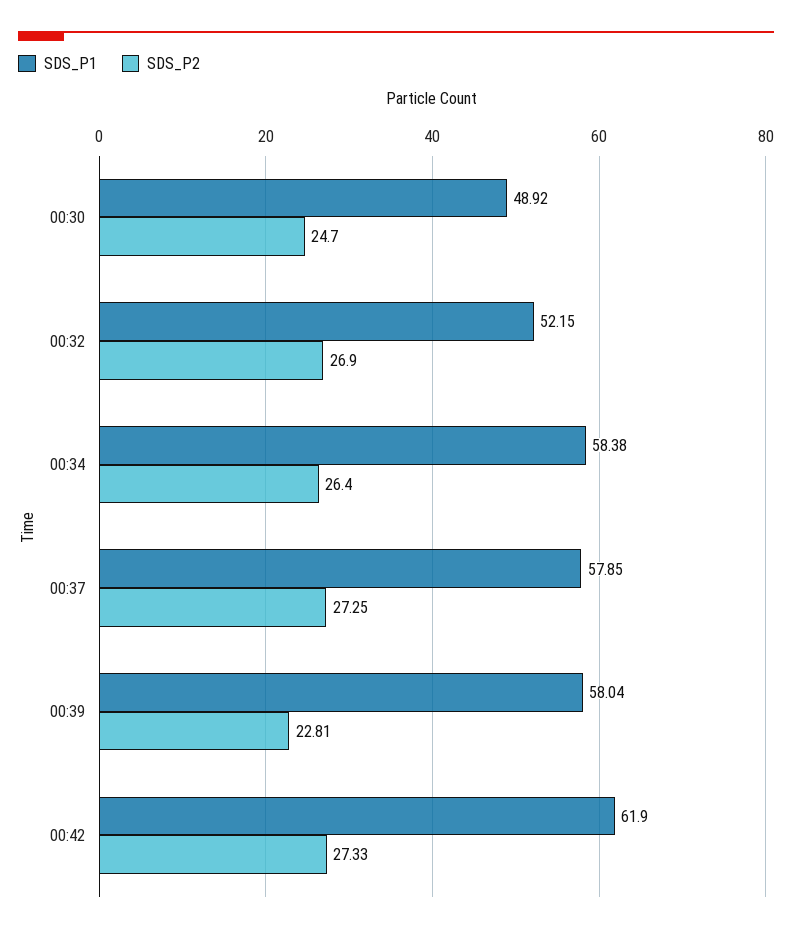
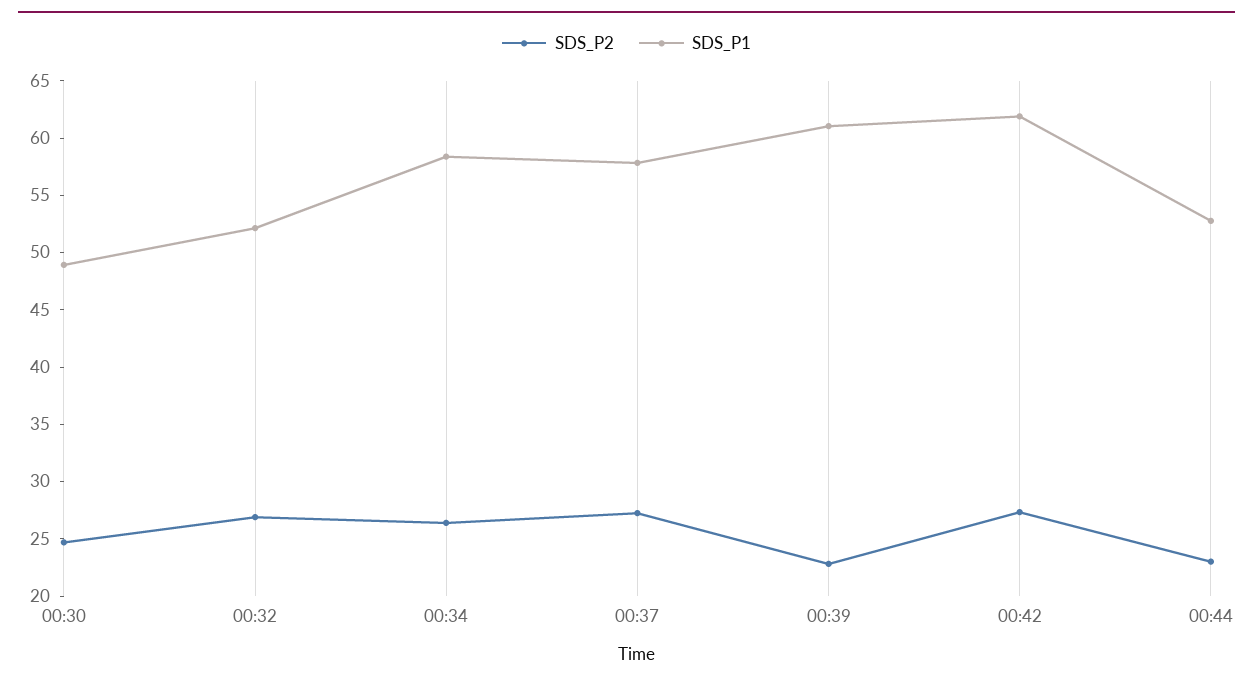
SDS_P1, 00:39: 58.04 -> 61
SDS_P2, 00:44: none -> 23
SDS_P1, 00:44: none -> 53

